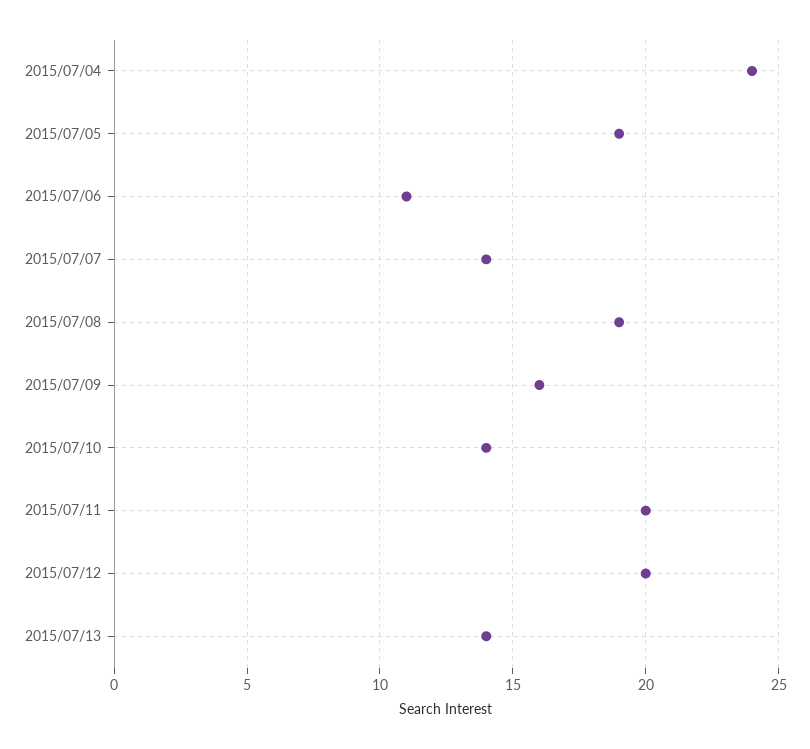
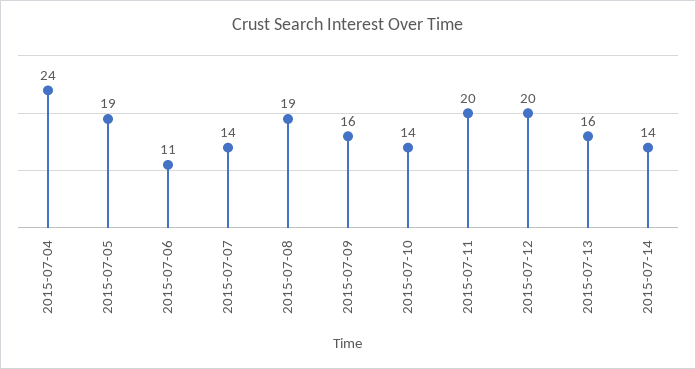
2015/07/13: 14 -> 16
2015-07-14: none -> 14

